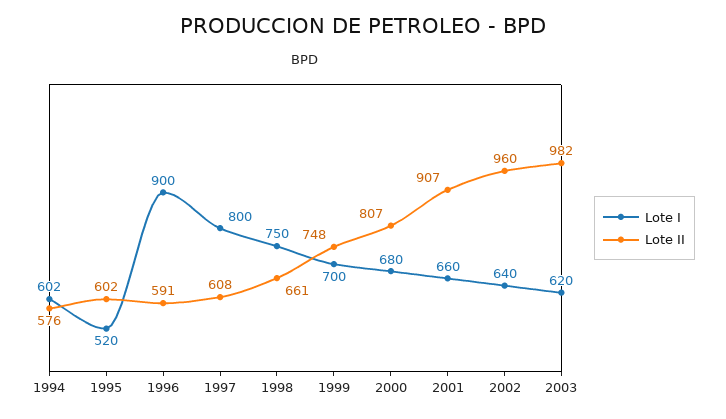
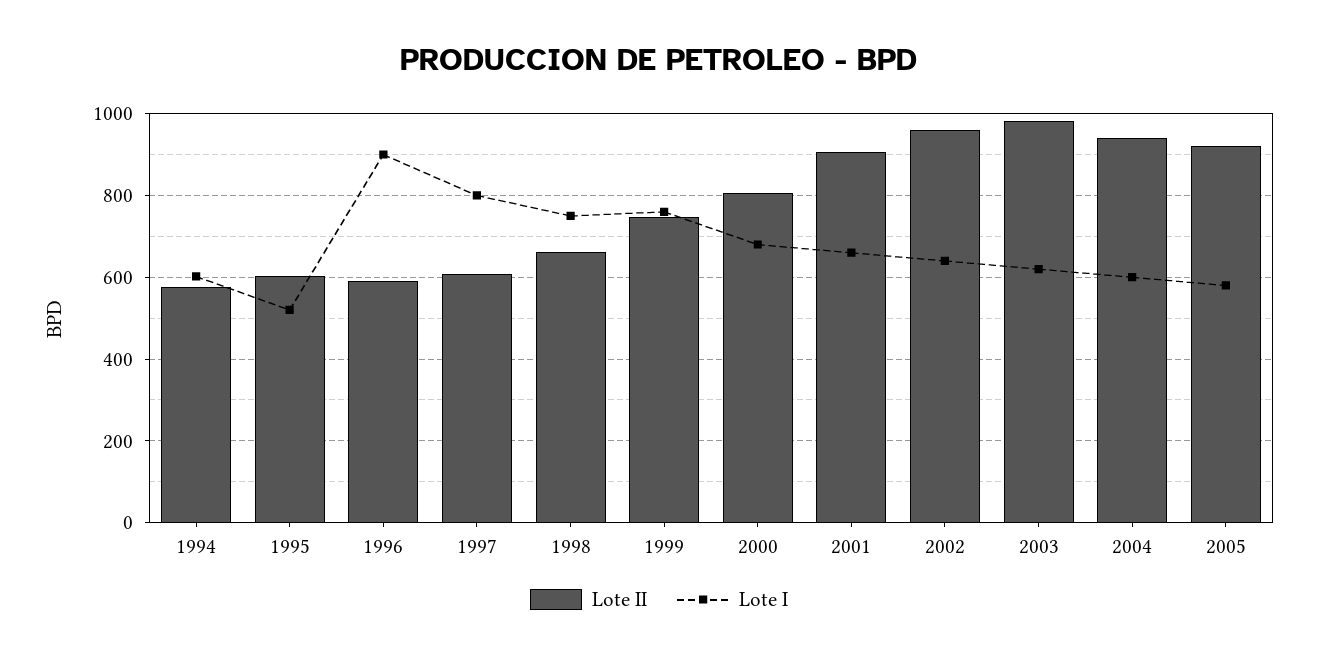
Lote I, 1999: 700 -> 760
Lote II, 2004: none -> 940
Lote I, 2004: none -> 600
Lote II, 2005: none -> 920
Lote I, 2005: none -> 580

